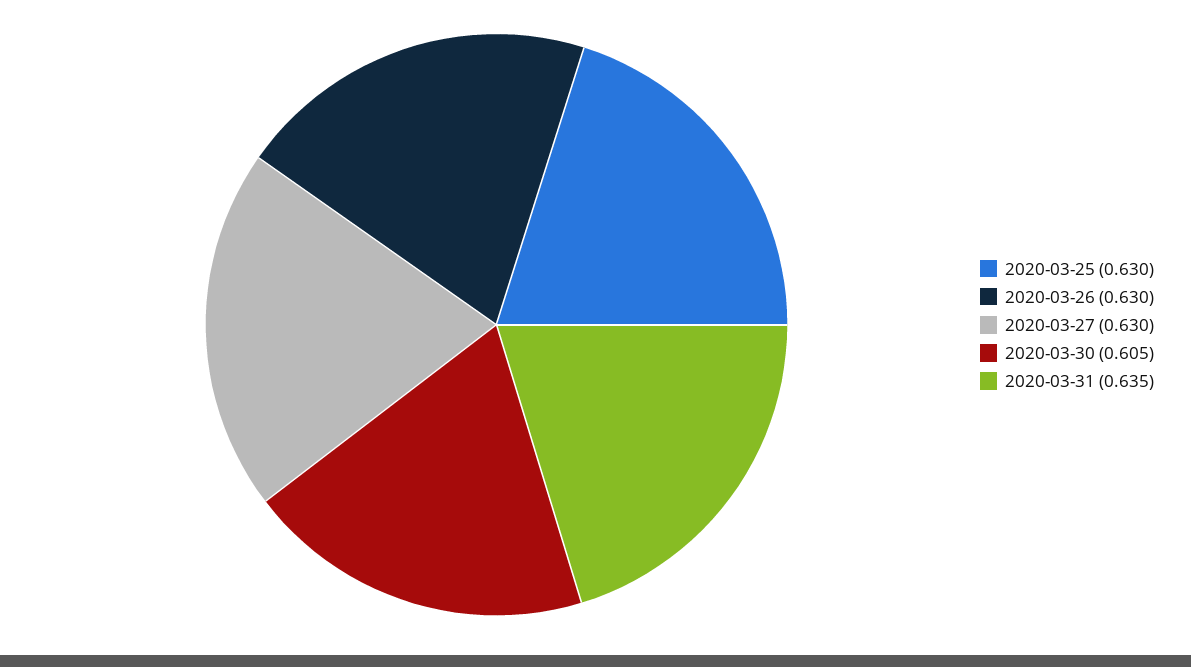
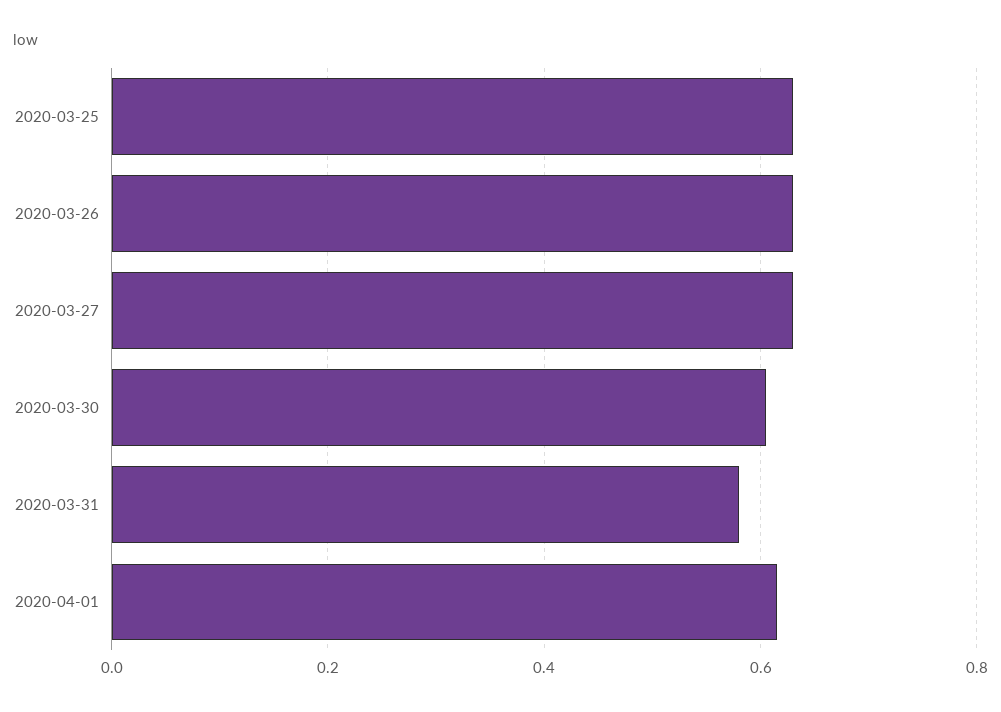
2020-03-31: 0.635 -> 0.58
2020-04-01: none -> 0.62

